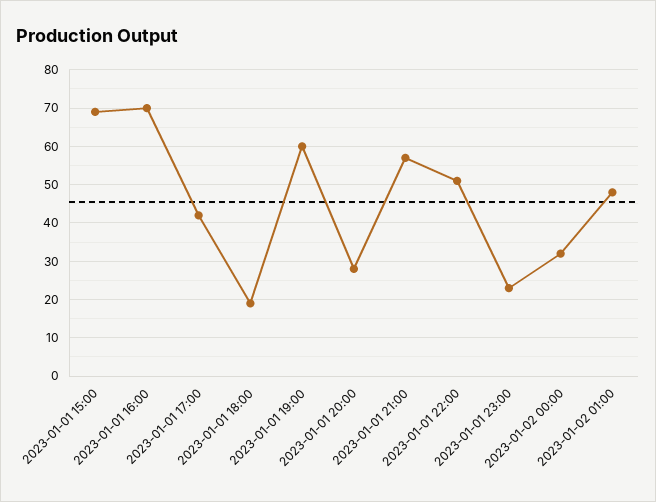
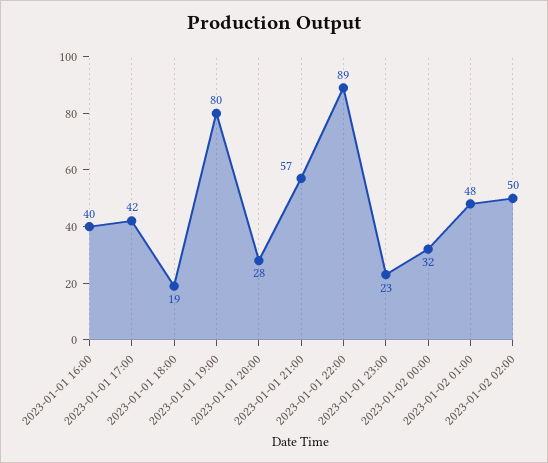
2023-01-01 15:00: 70 -> none
2023-01-01 16:00: 70 -> 40
2023-01-01 19:00: 60 -> 80
2023-01-01 22:00: 50 -> 89
2023-01-02 02:00: none -> 50

